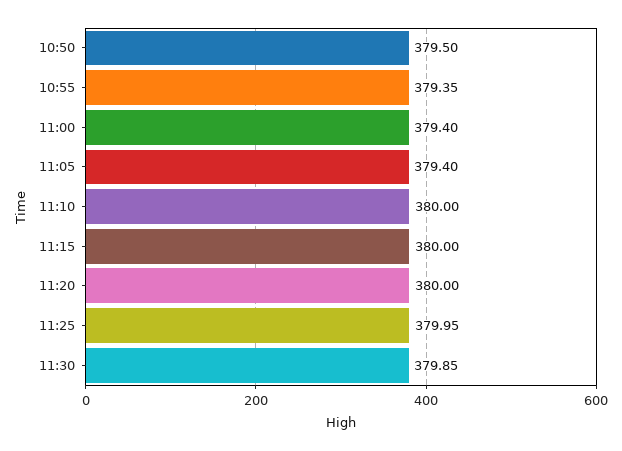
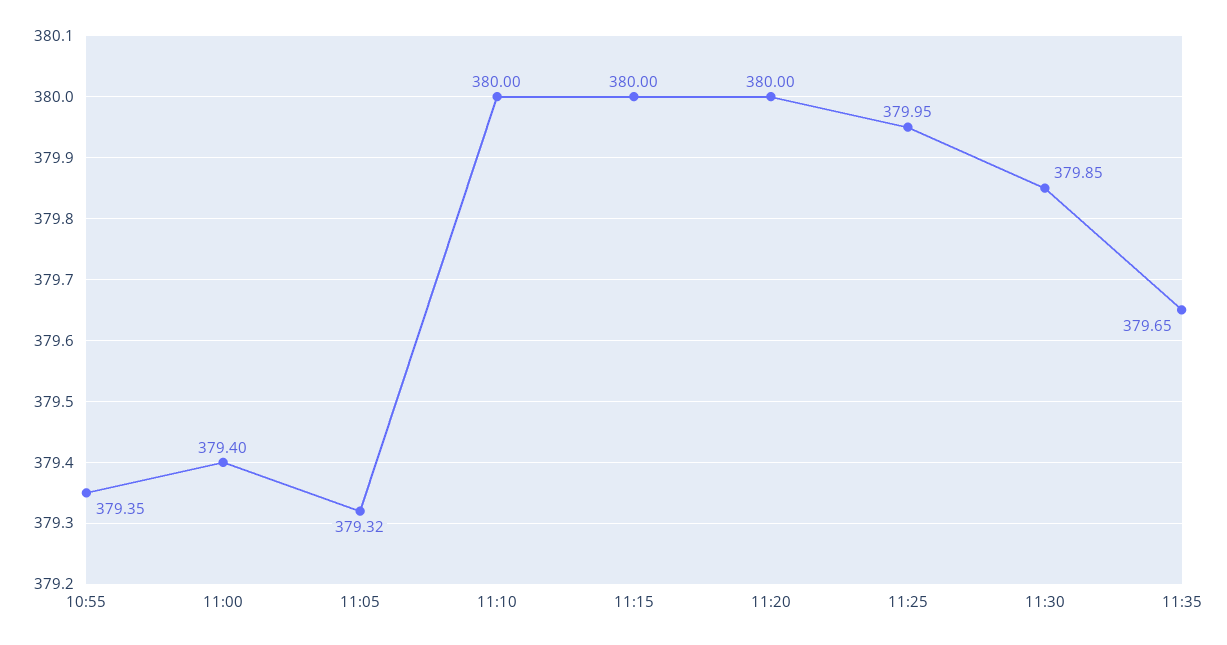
10:50: 379.5 -> none
11:05: 379.4 -> 379.32
11:35: none -> 379.65

